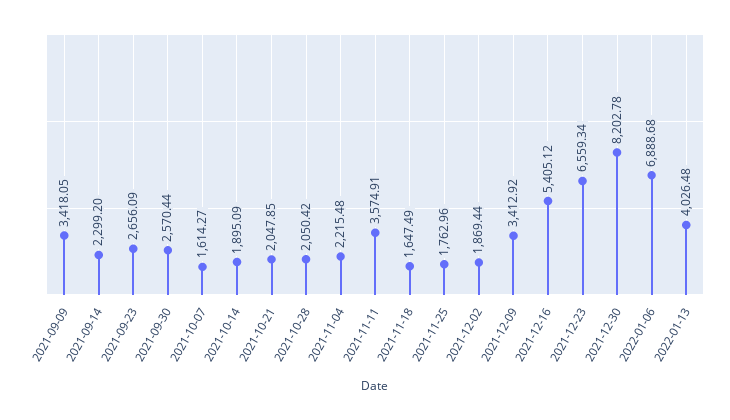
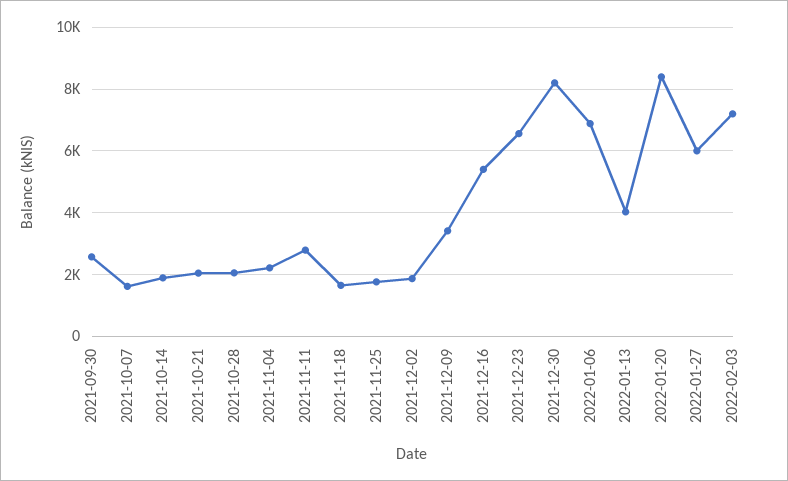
2021-09-09: 3418.05 -> none
2021-09-14: 2299.2 -> none
2021-09-23: 2656.09 -> none
2021-11-11: 3574.91 -> 2800
2022-01-20: none -> 8400
2022-01-27: none -> 6000
2022-02-03: none -> 7200

